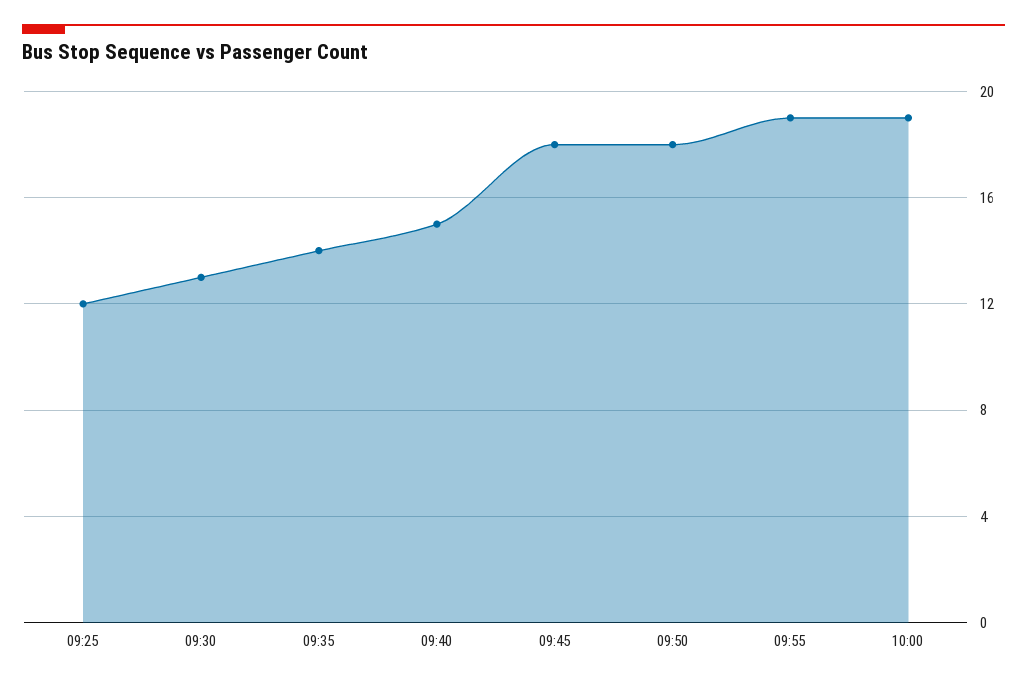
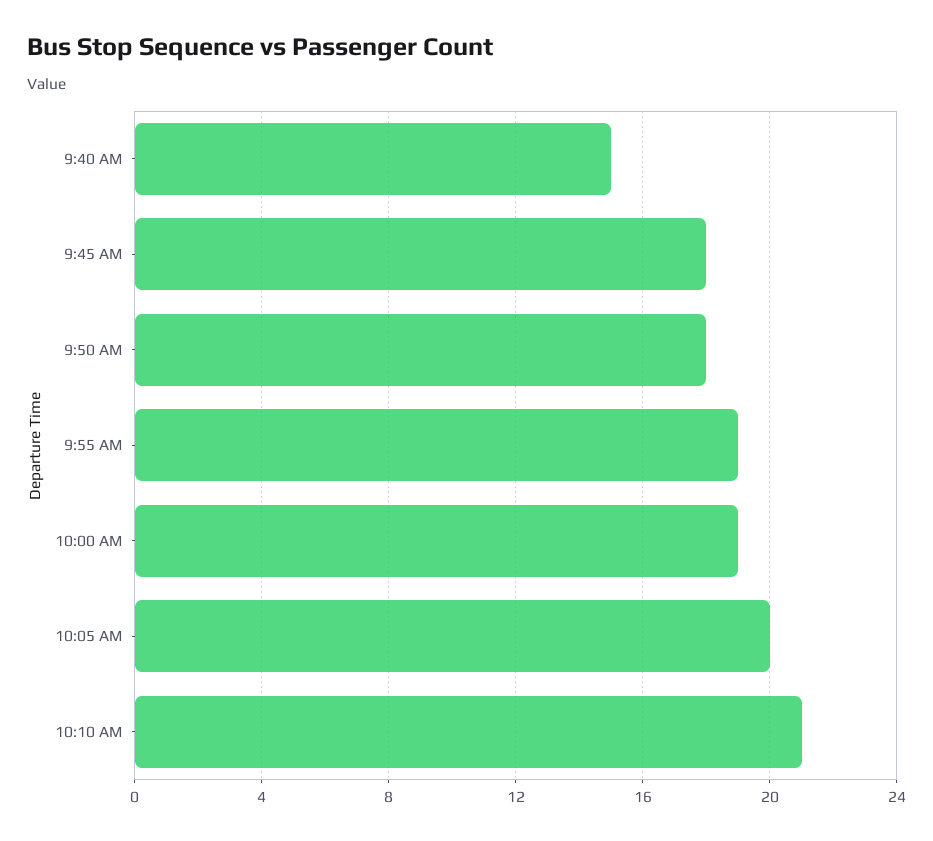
09:25: 12 -> none
09:30: 13 -> none
09:35: 14 -> none
10:05 AM: none -> 20
10:10 AM: none -> 21

